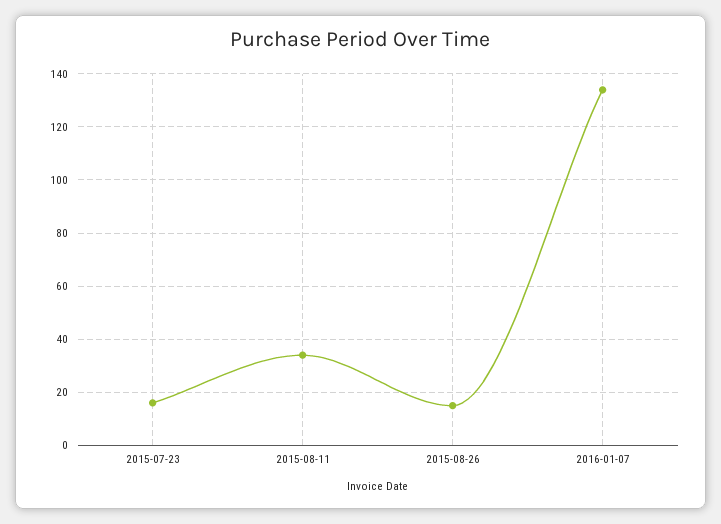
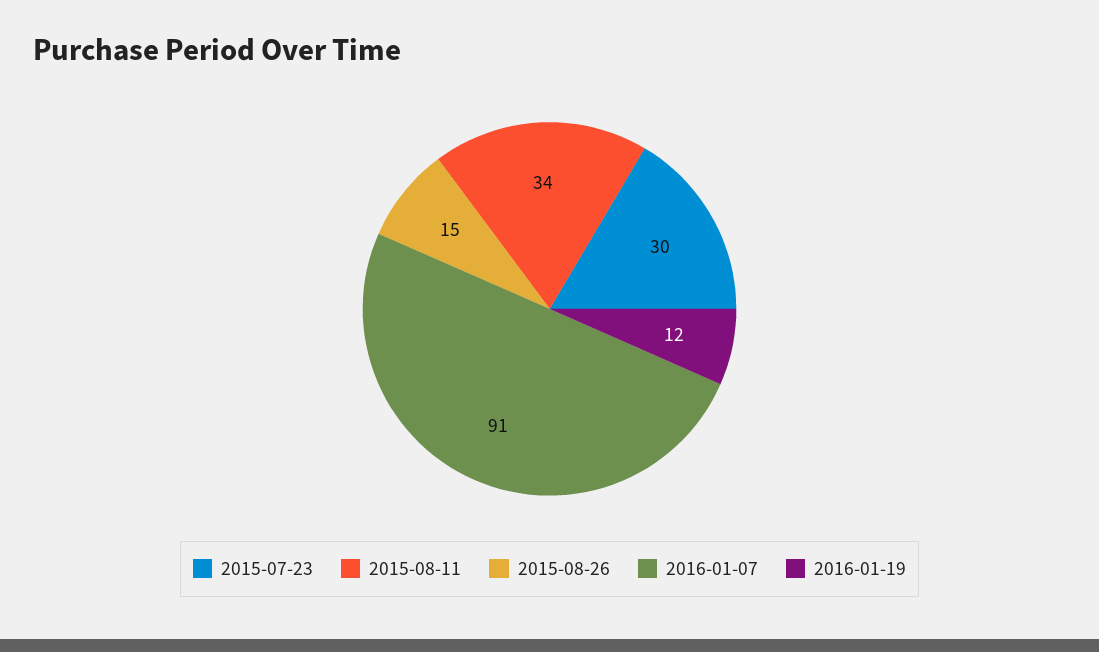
2015-07-23: 15 -> 30
2016-01-07: 135 -> 91
2016-01-19: none -> 12

